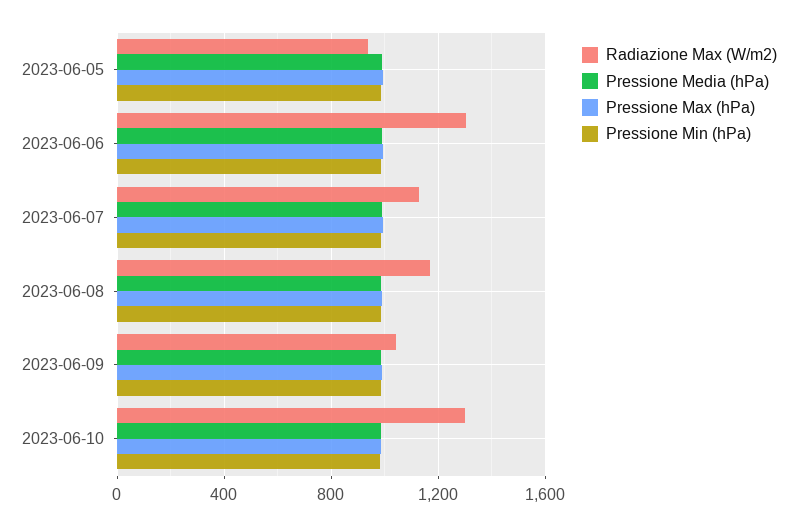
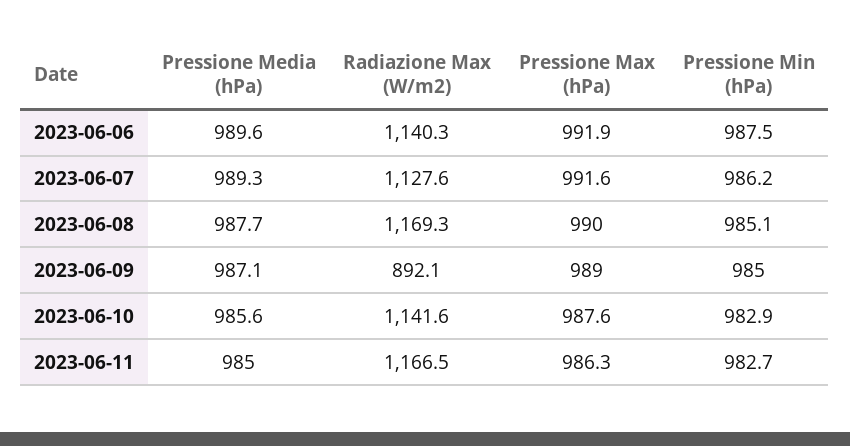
Radiazione Max (W/m2), 2023-06-05: 950 -> none
Pressione Media (hPa), 2023-06-05: 1000 -> none
Pressione Max (hPa), 2023-06-05: 1000 -> none
Pressione Min (hPa), 2023-06-05: 1000 -> none
Radiazione Max (W/m2), 2023-06-06: 1300 -> 1140.3
Radiazione Max (W/m2), 2023-06-09: 1050 -> 892.1
Radiazione Max (W/m2), 2023-06-10: 1300 -> 1141.6
Pressione Media (hPa), 2023-06-11: none -> 985
Radiazione Max (W/m2), 2023-06-11: none -> 1166.5
Pressione Max (hPa), 2023-06-11: none -> 986.3
Pressione Min (hPa), 2023-06-11: none -> 982.7

